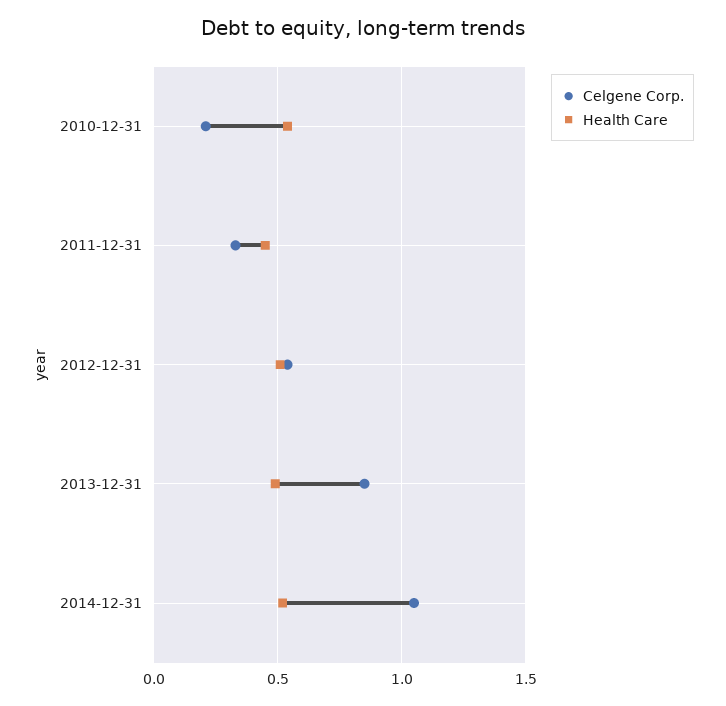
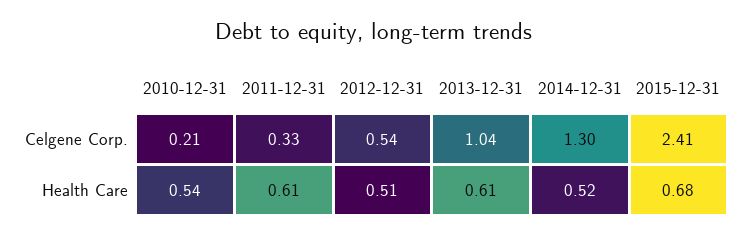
Health Care, 2011-12-31: 0.45 -> 0.61
Celgene Corp., 2013-12-31: 0.85 -> 1.04
Health Care, 2013-12-31: 0.5 -> 0.61
Celgene Corp., 2014-12-31: 1.05 -> 1.3
Celgene Corp., 2015-12-31: none -> 2.41
Health Care, 2015-12-31: none -> 0.68

